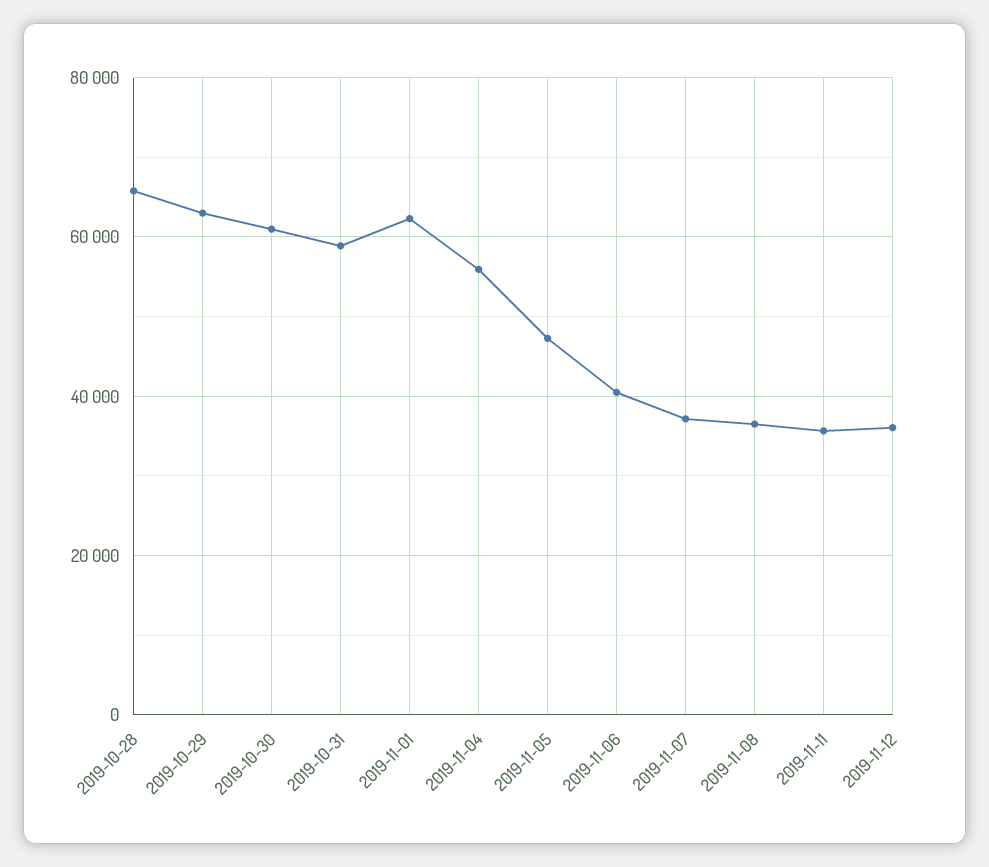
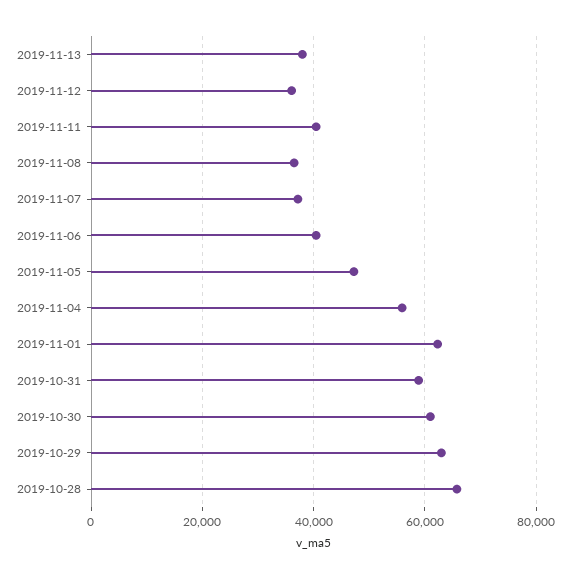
2019-11-11: 36000 -> 40000
2019-11-13: none -> 38000

